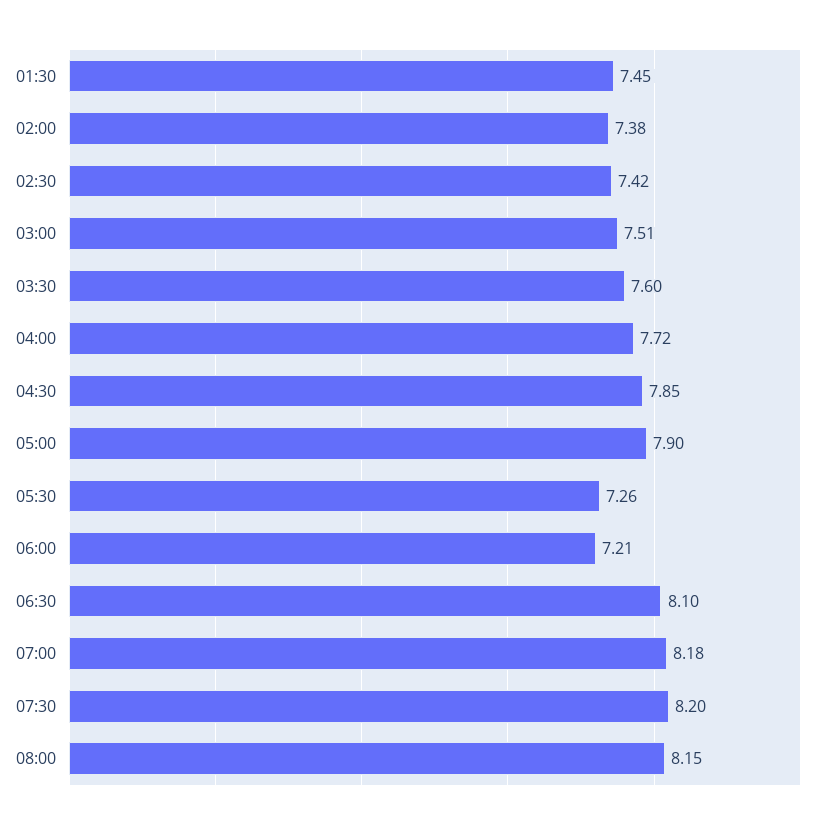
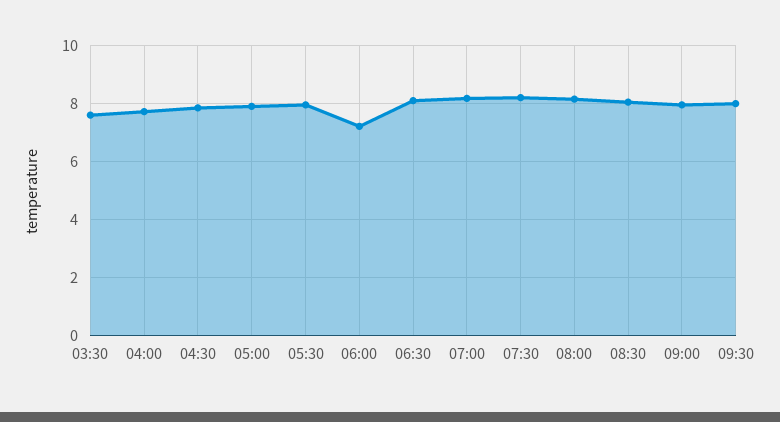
01:30: 7.45 -> none
02:00: 7.38 -> none
02:30: 7.42 -> none
03:00: 7.51 -> none
05:30: 7.26 -> 8
08:30: none -> 8
09:00: none -> 8
09:30: none -> 8

